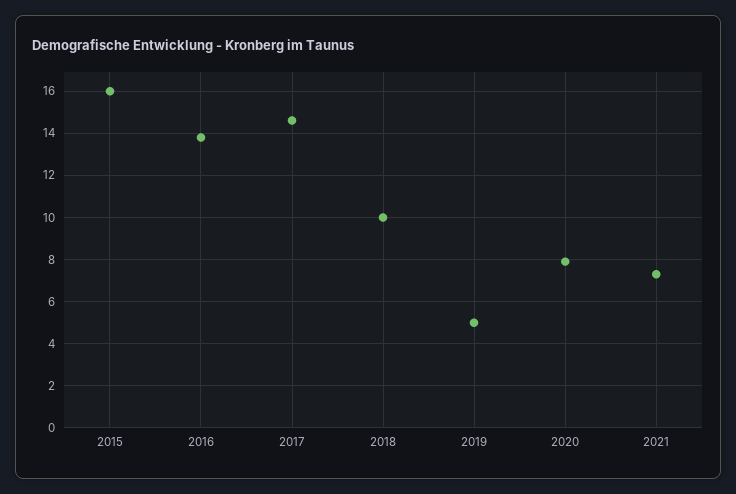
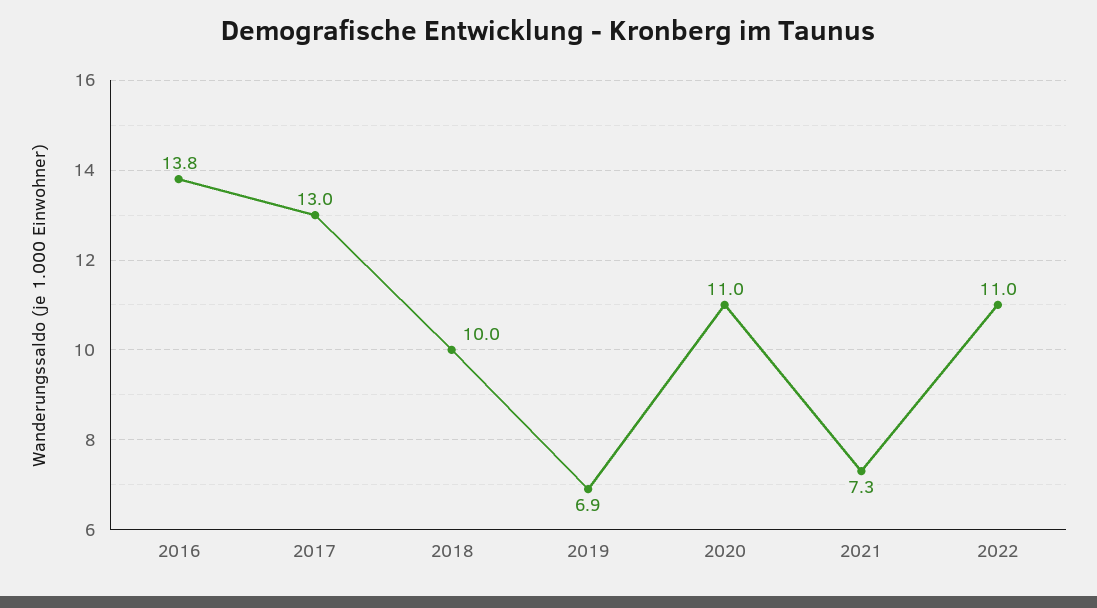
2015: 16 -> none
2017: 14.5 -> 13
2019: 5 -> 6.9
2020: 8 -> 11
2022: none -> 11

